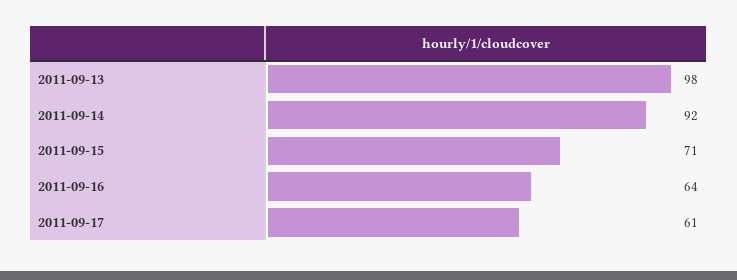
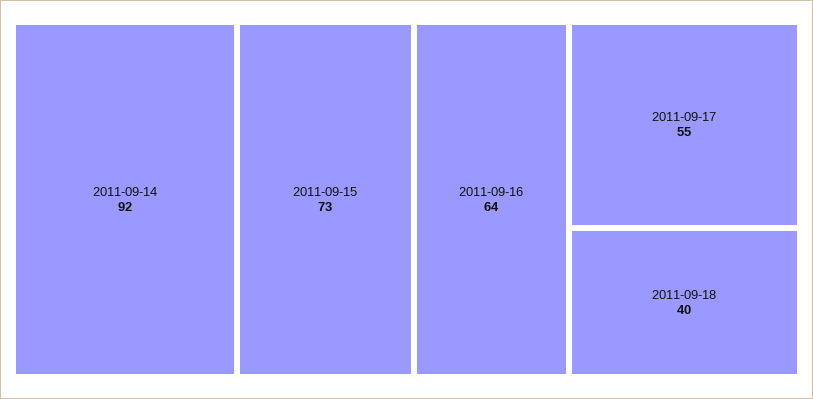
2011-09-13: 98 -> none
2011-09-15: 71 -> 73
2011-09-17: 61 -> 55
2011-09-18: none -> 40

